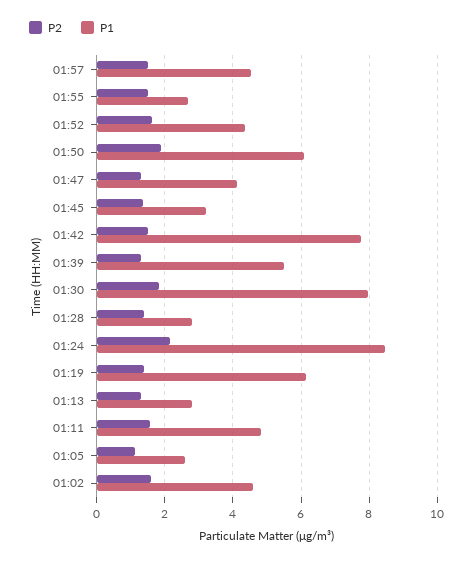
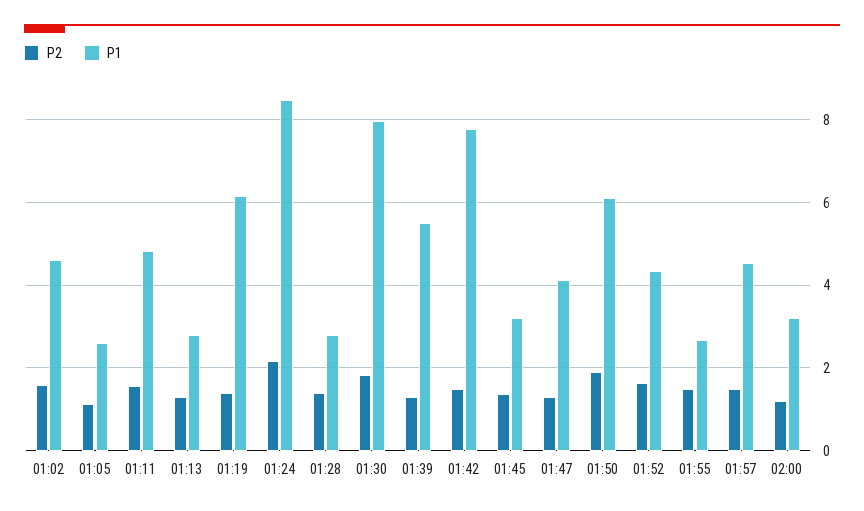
P2, 02:00: none -> 1.2
P1, 02:00: none -> 3.2

